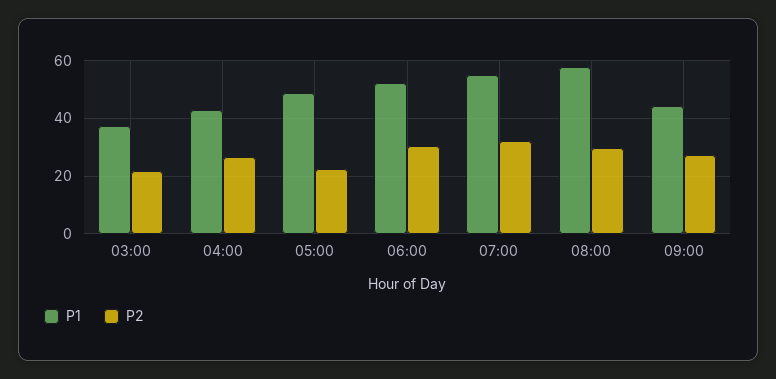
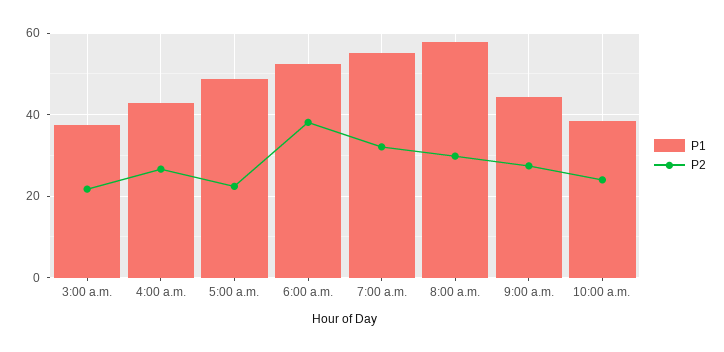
P2, 06:00: 30 -> 38
P1, 10:00 a.m.: none -> 38
P2, 10:00 a.m.: none -> 24

